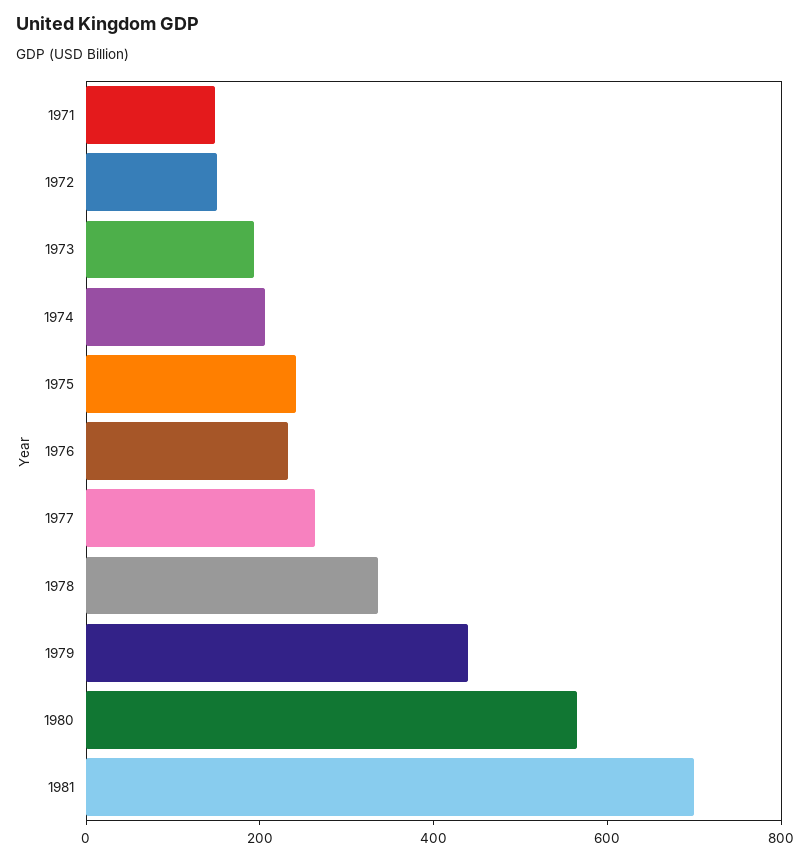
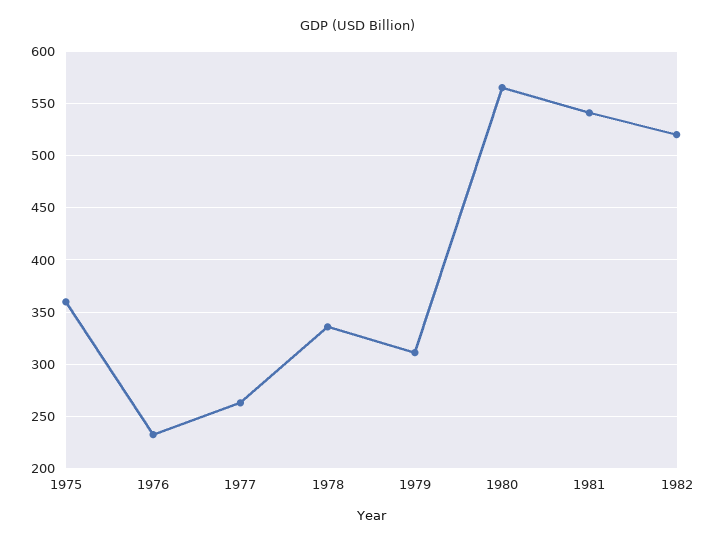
1971: 150 -> none
1972: 150 -> none
1973: 200 -> none
1974: 200 -> none
1975: 250 -> 360
1979: 450 -> 310
1981: 700 -> 540
1982: none -> 520

